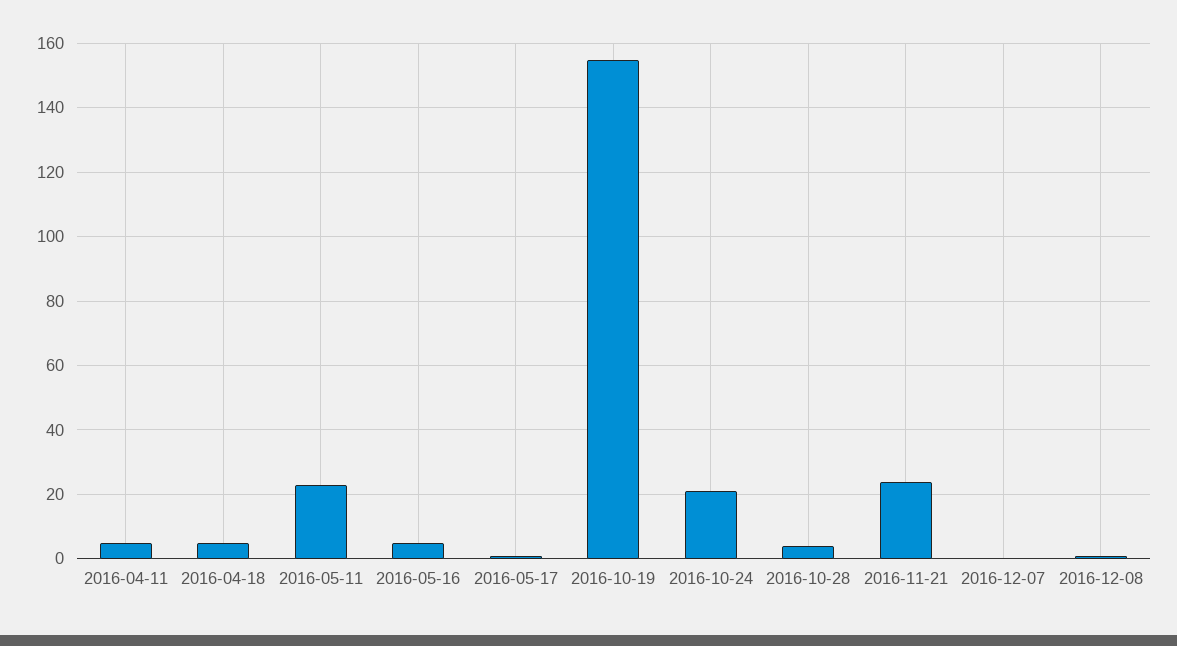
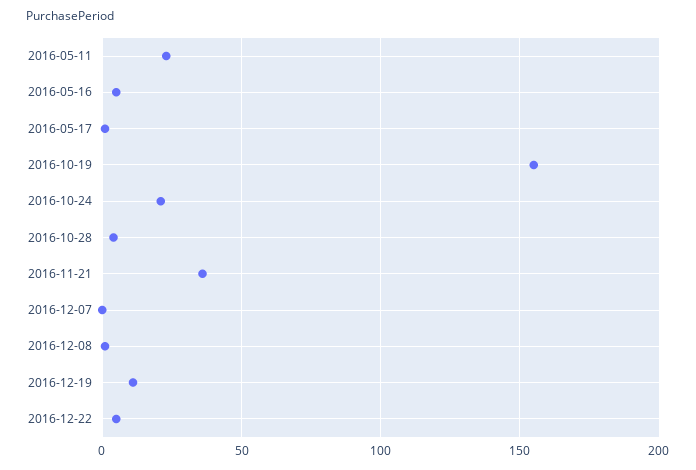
2016-04-11: 5 -> none
2016-04-18: 5 -> none
2016-11-21: 25 -> 35
2016-12-19: none -> 10
2016-12-22: none -> 5

